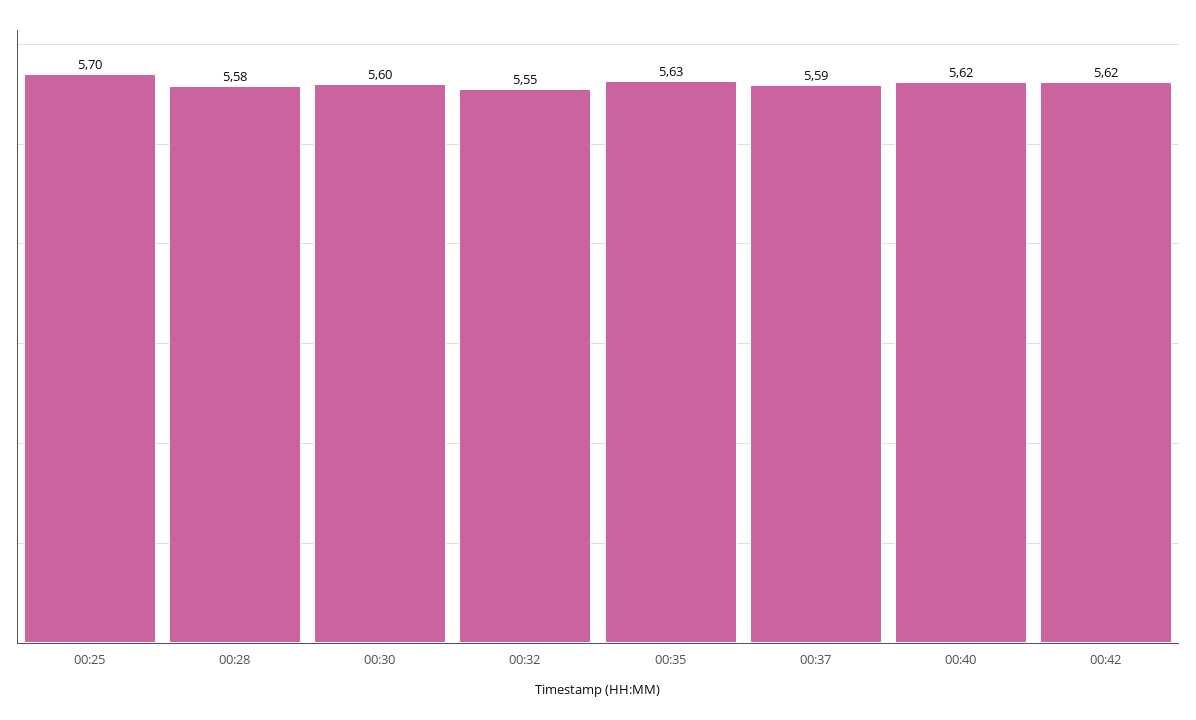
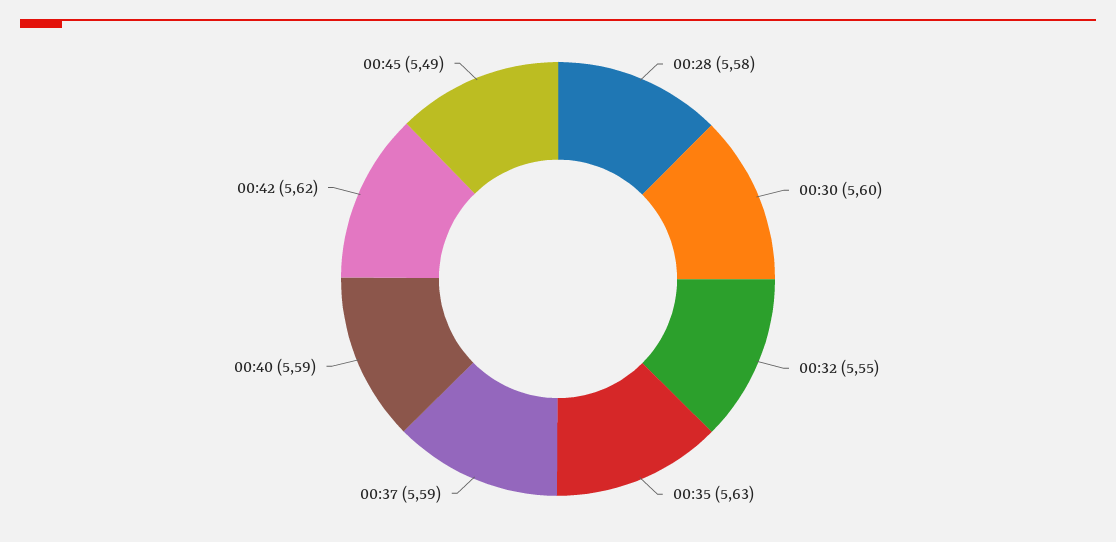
00:25: 5.7 -> none
00:40: 5.62 -> 5.59
00:45: none -> 5.49

